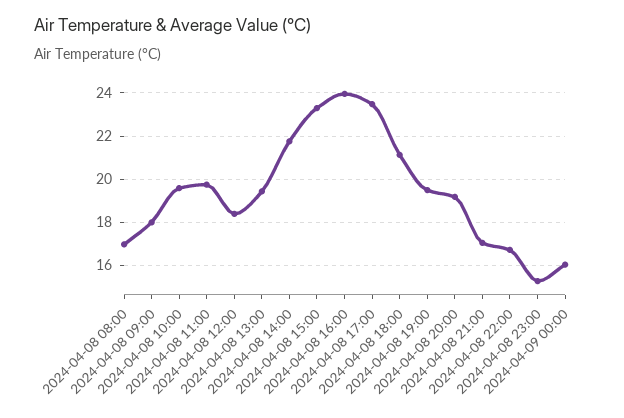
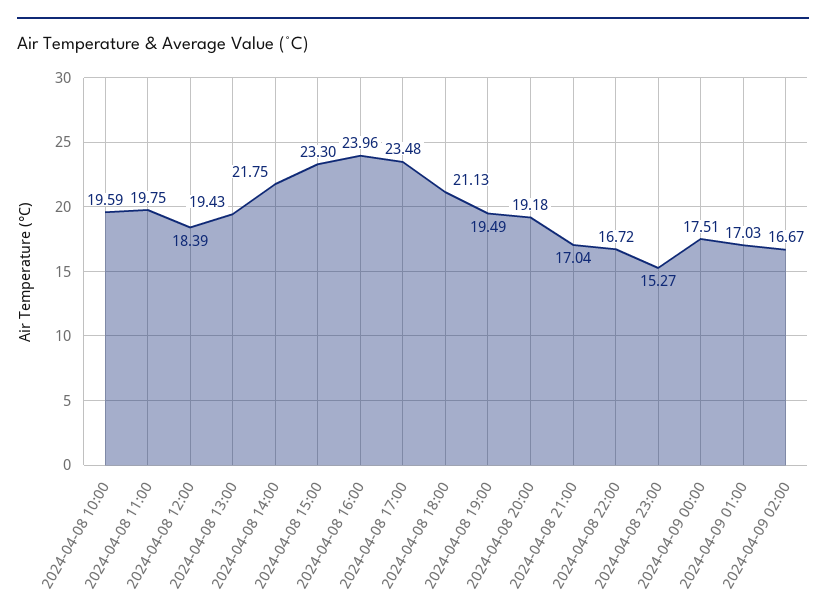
2024-04-08 08:00: 17 -> none
2024-04-08 09:00: 18 -> none
2024-04-09 00:00: 16 -> 17.51
2024-04-09 01:00: none -> 17.03
2024-04-09 02:00: none -> 16.67

